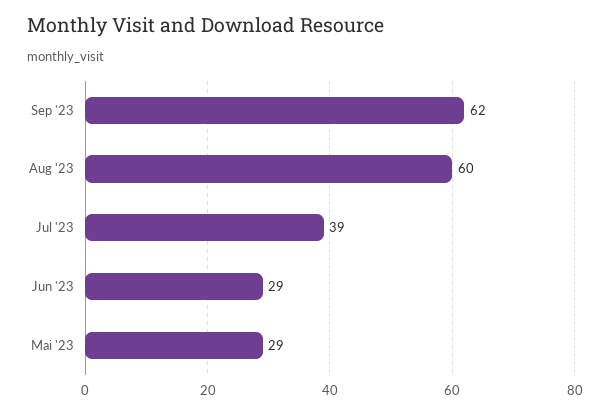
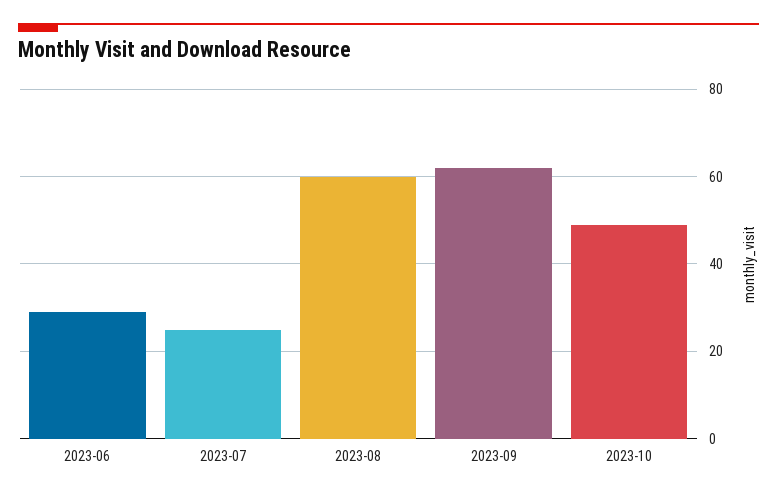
Jul '23: 39 -> 25
Mai '23: 29 -> none
2023-10: none -> 50

